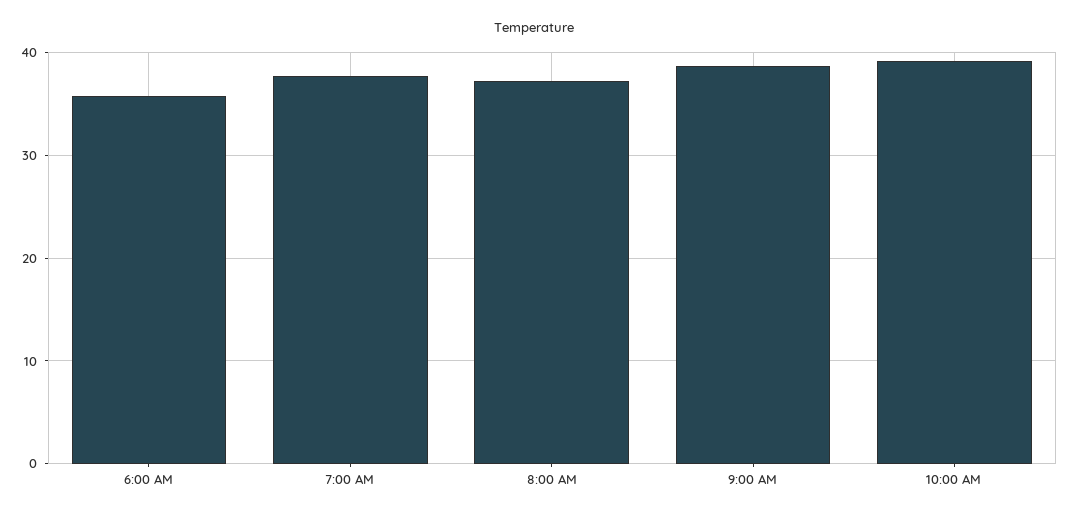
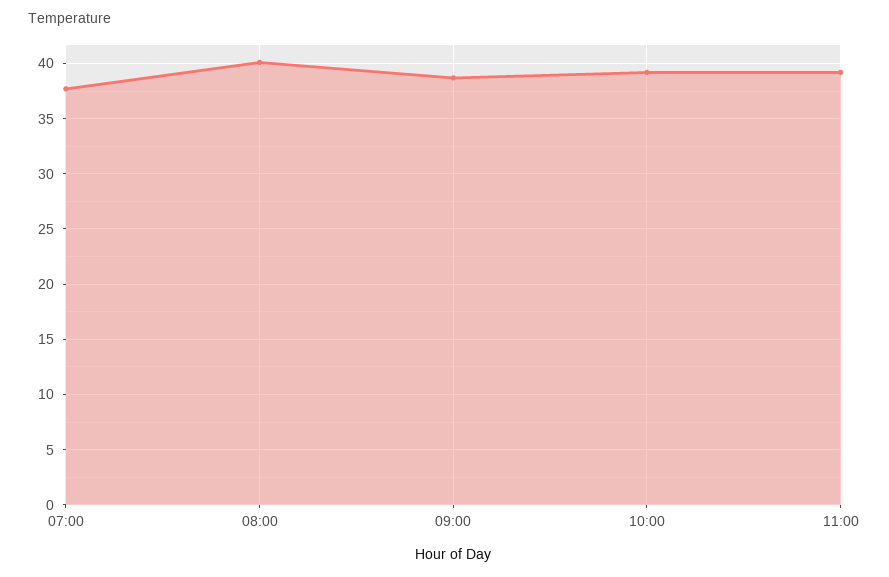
6:00 AM: 36 -> none
8:00 AM: 37 -> 40
11:00: none -> 39

